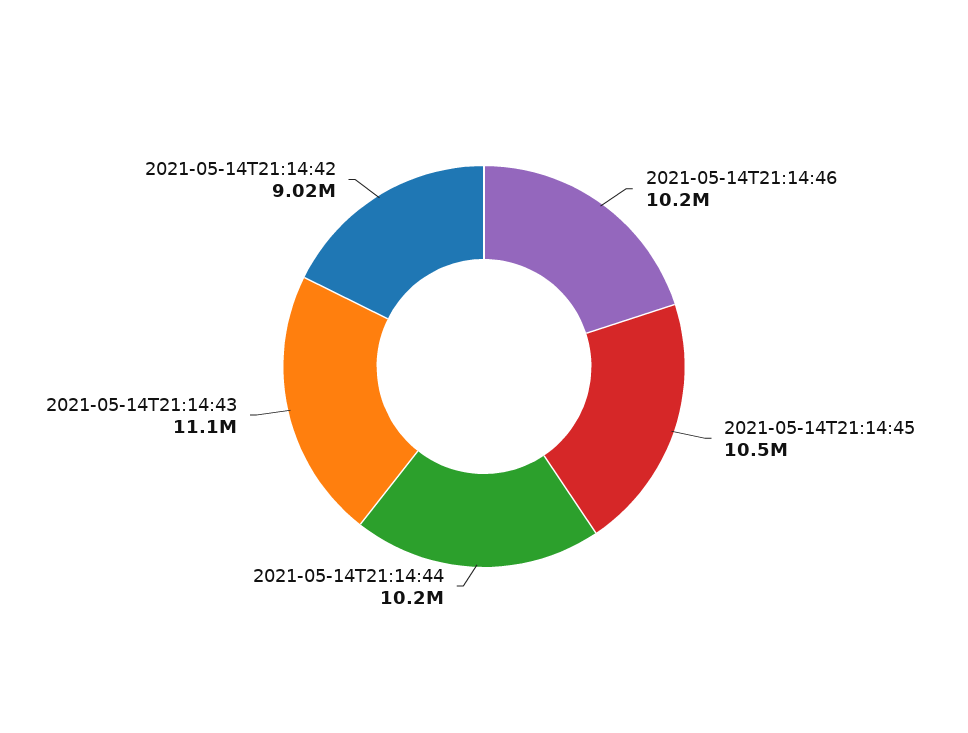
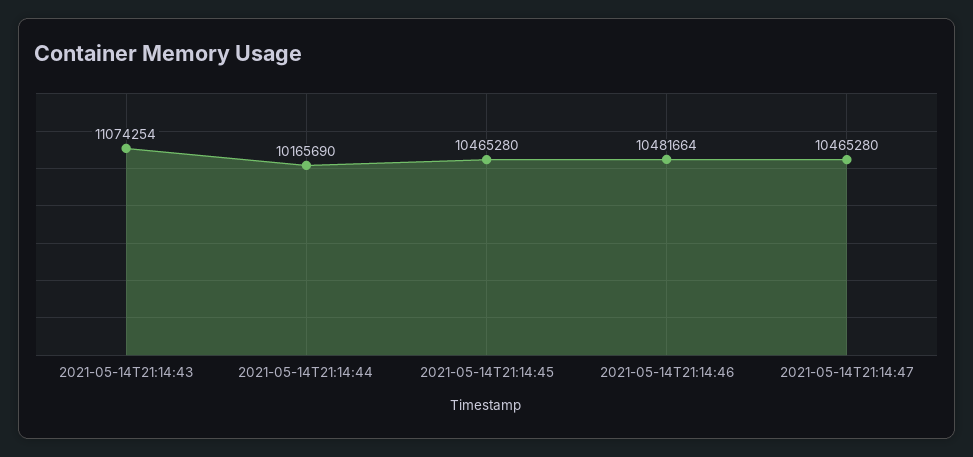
2021-05-14T21:14:46: 10200000 -> 10481664
2021-05-14T21:14:42: 9020000 -> none
2021-05-14T21:14:47: none -> 10465280

